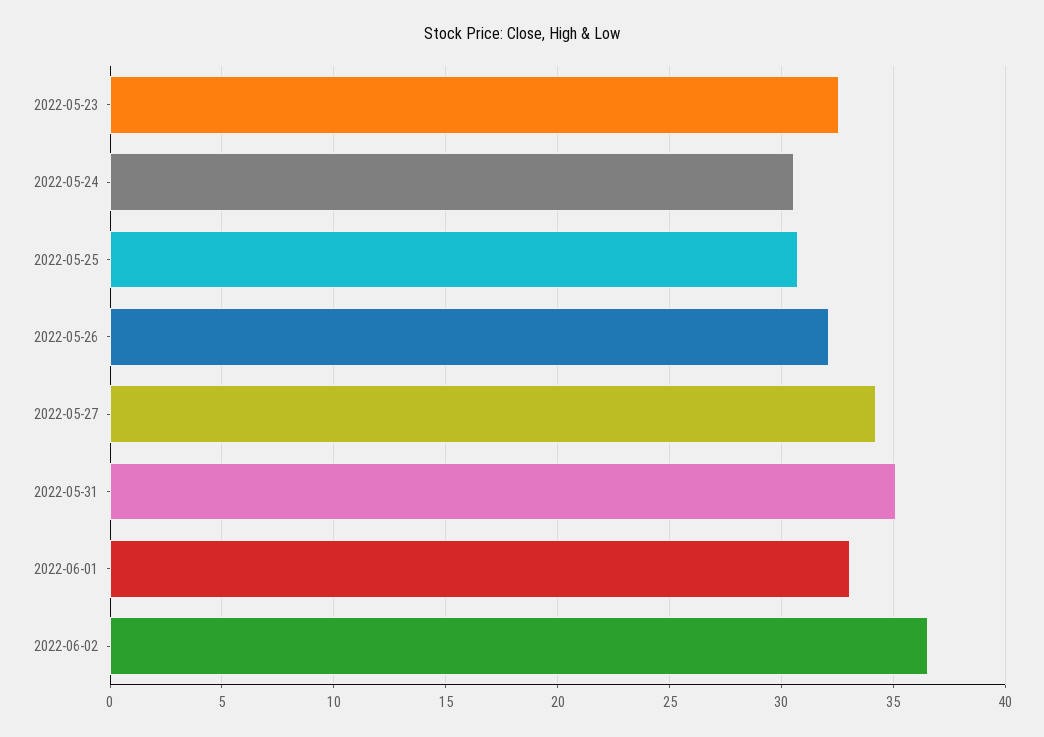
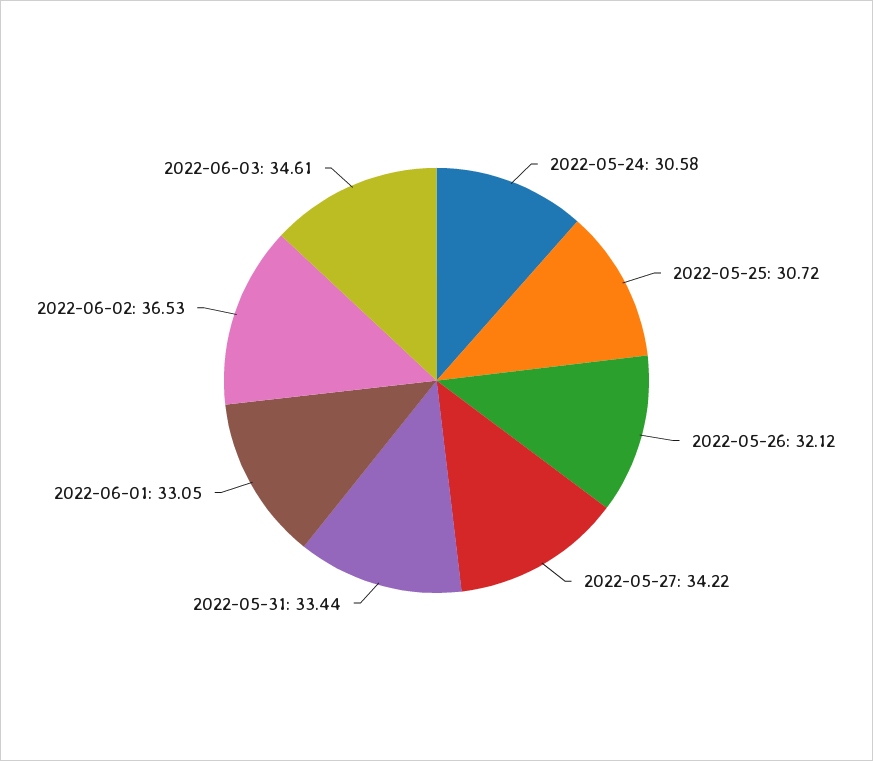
2022-05-23: 32.5 -> none
2022-05-31: 35 -> 33.44
2022-06-03: none -> 34.61

